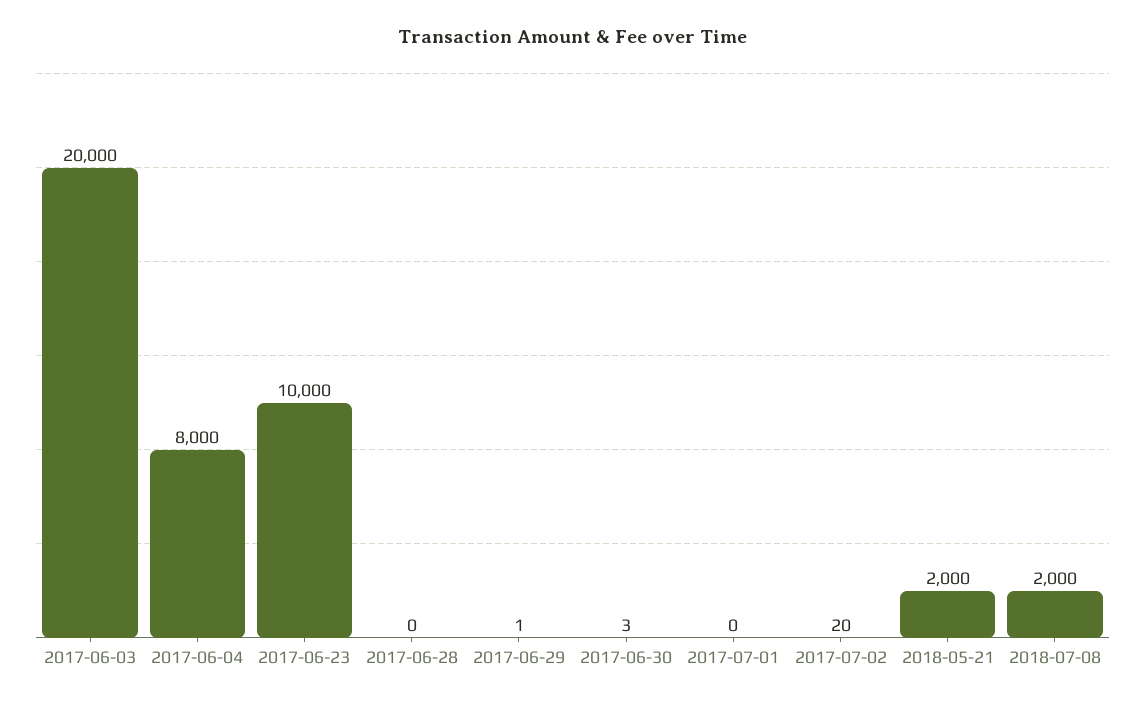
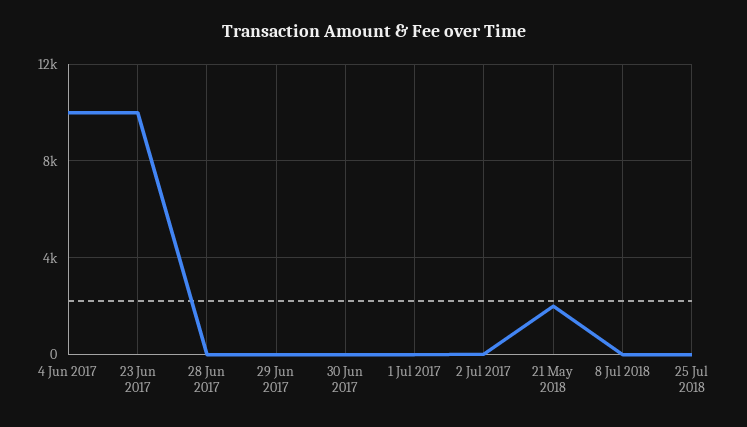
2017-06-03: 20000 -> none
2017-06-04: 8000 -> 10000
2018-07-08: 2000 -> 0
25 Jul 2018: none -> 0

